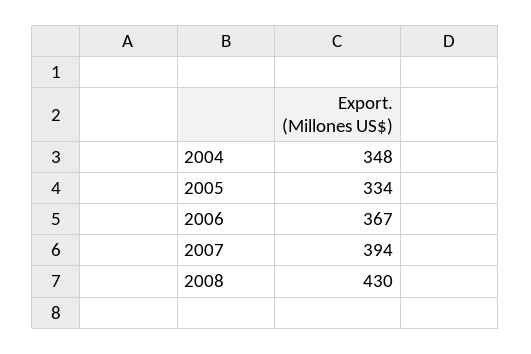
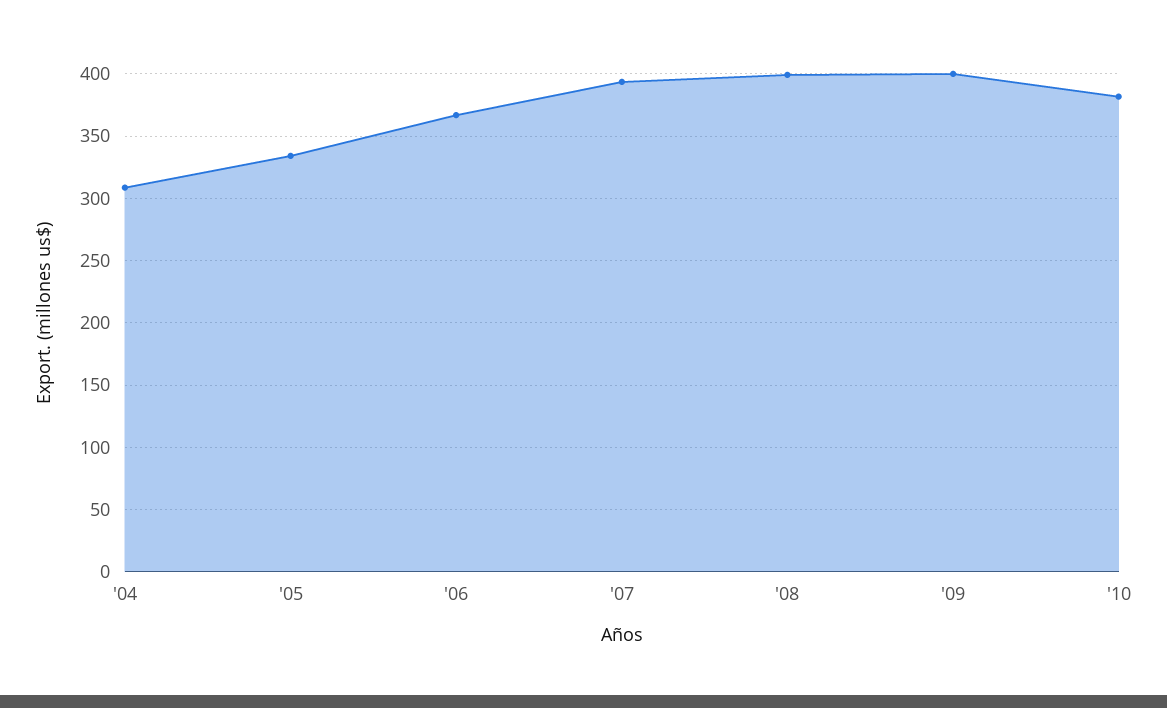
2004: 348 -> 310
2008: 430 -> 400
'09: none -> 400
'10: none -> 380

